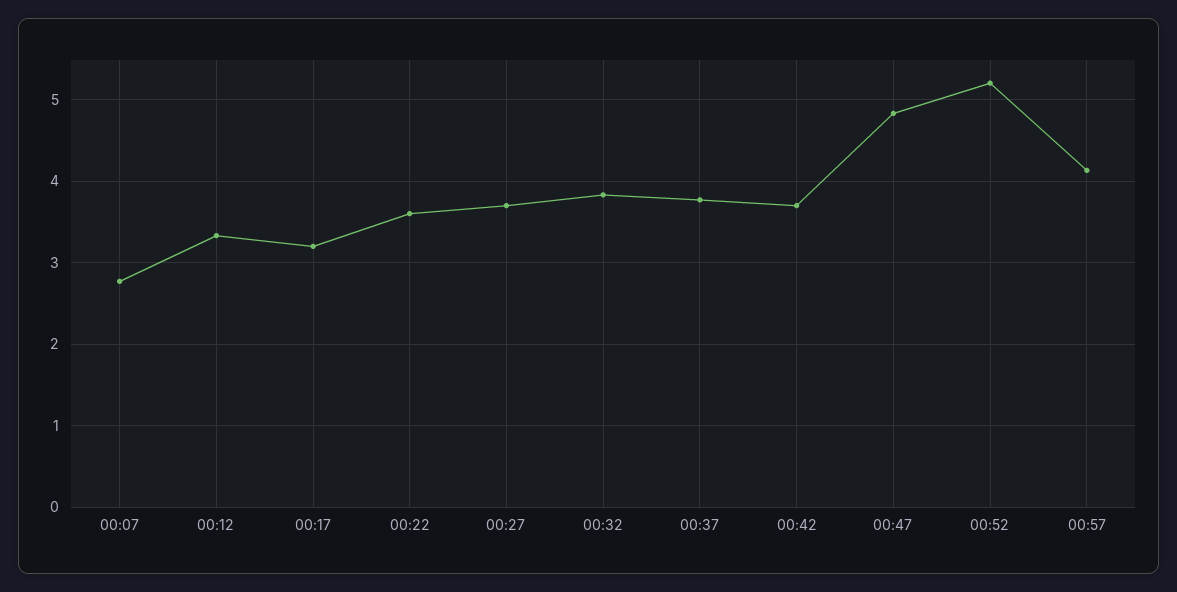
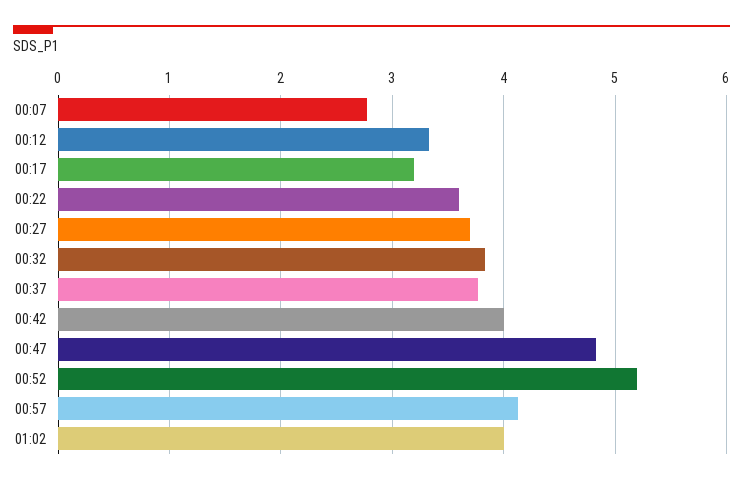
00:42: 3.7 -> 4
01:02: none -> 4

